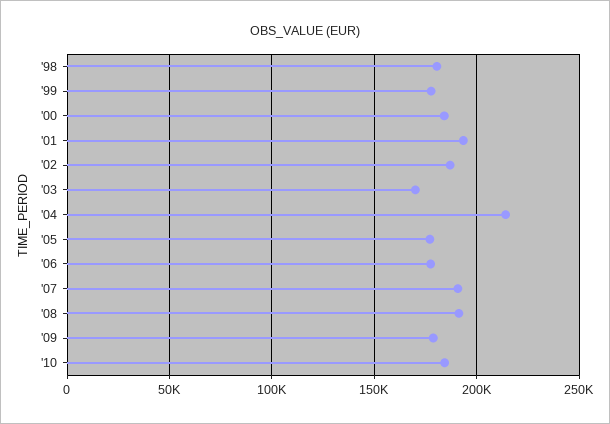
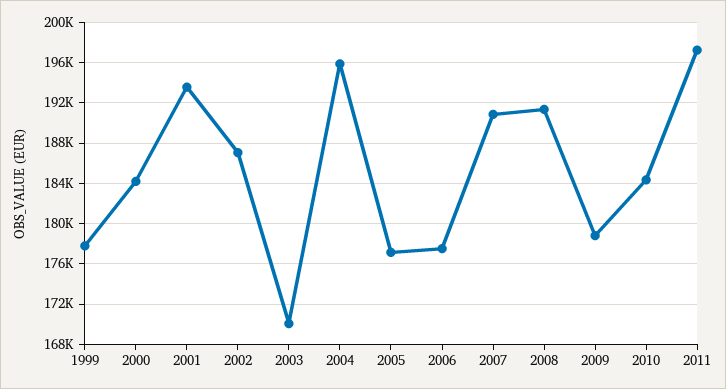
'98: 180000 -> none
'04: 215000 -> 196000
2011: none -> 197000

